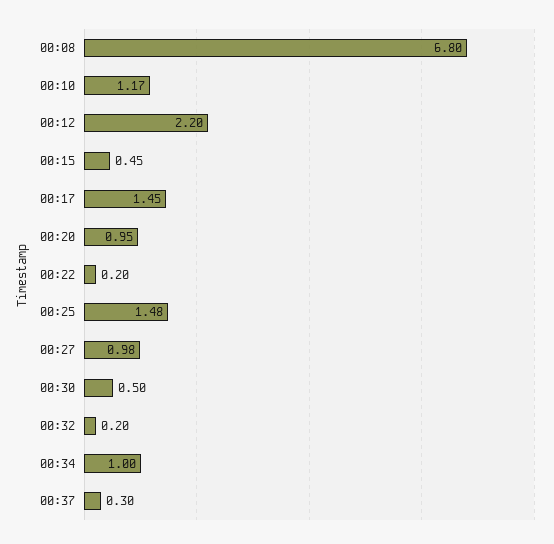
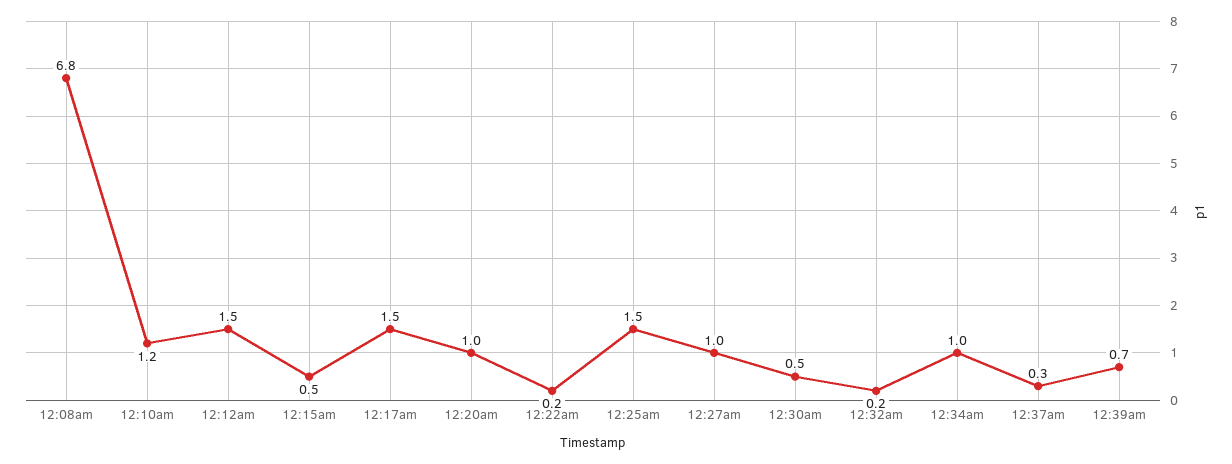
00:12: 2.2 -> 1.5
12:39am: none -> 0.7

